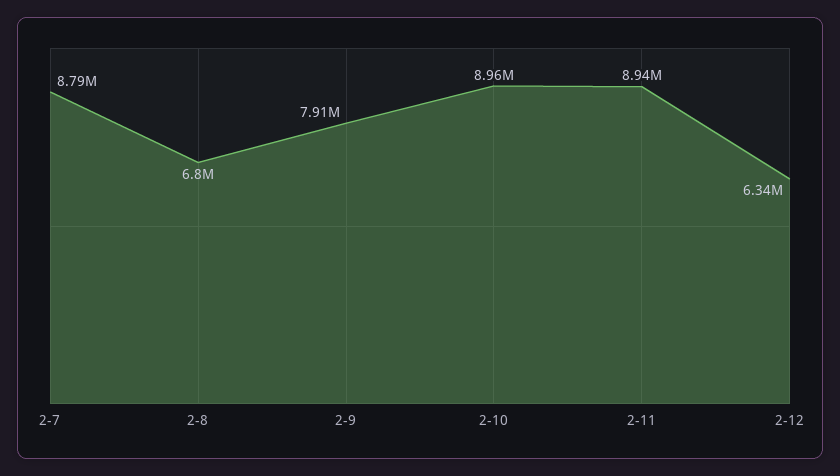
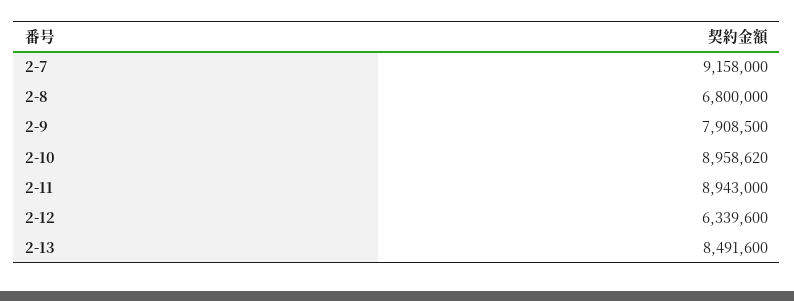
2-7: 8790000 -> 9158000
2-13: none -> 8491600

